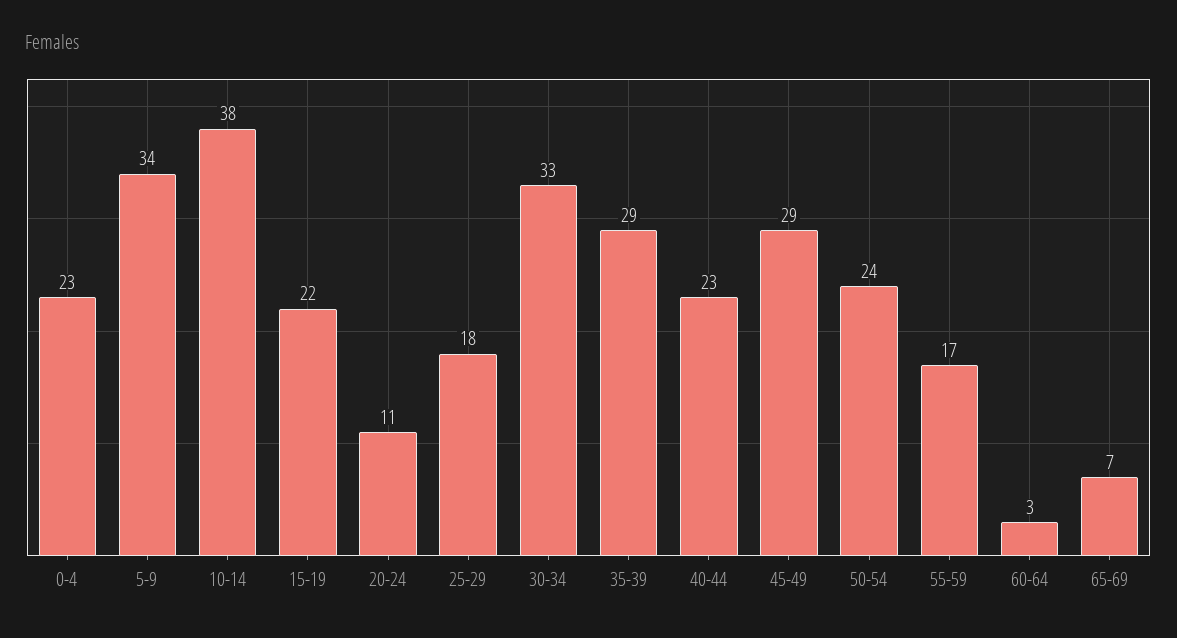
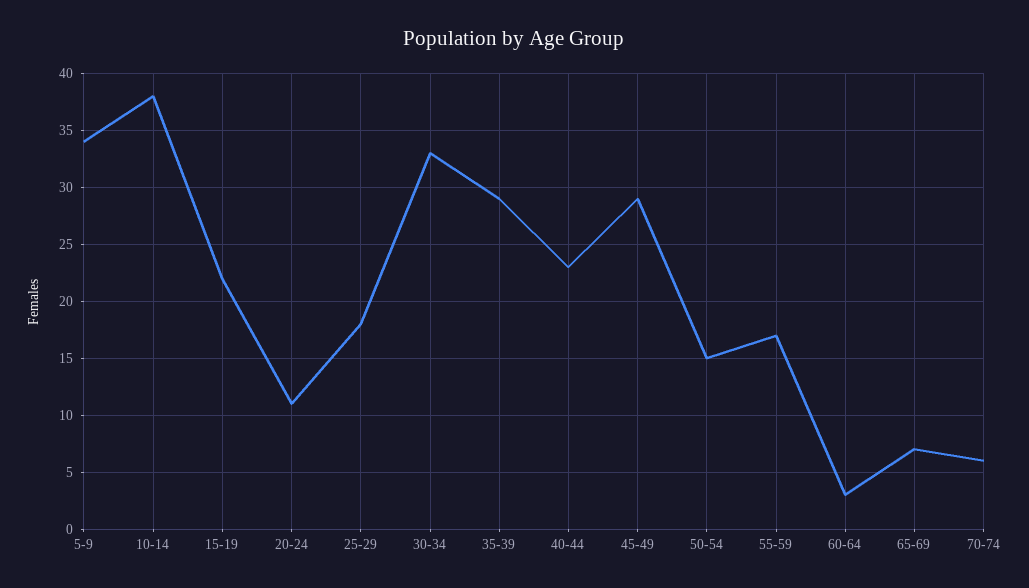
0-4: 23 -> none
50-54: 24 -> 15
70-74: none -> 6

